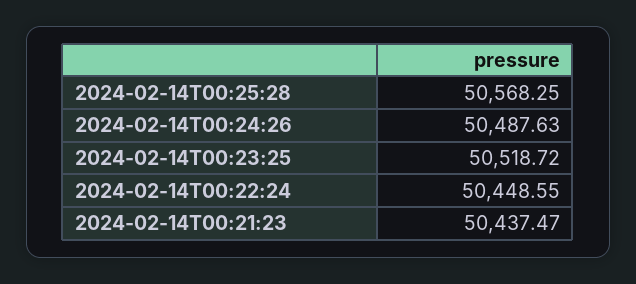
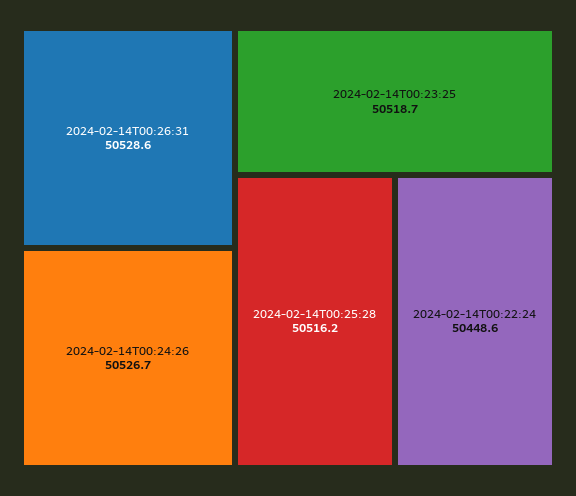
2024-02-14T00:25:28: 50568.25 -> 50516.2
2024-02-14T00:24:26: 50487.63 -> 50526.7
2024-02-14T00:21:23: 50437.47 -> none
2024-02-14T00:26:31: none -> 50528.6

